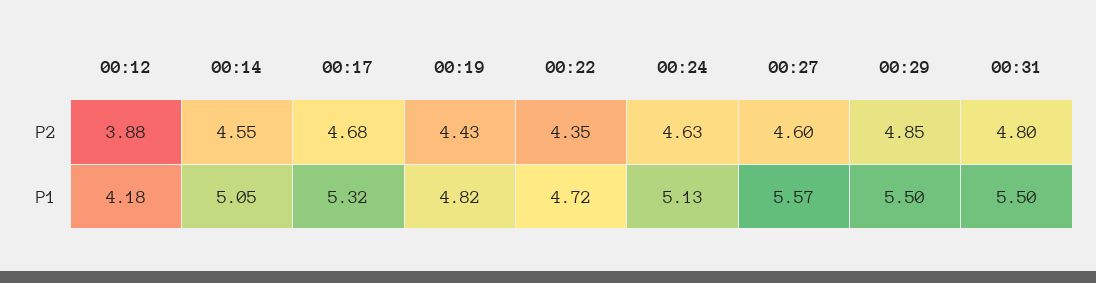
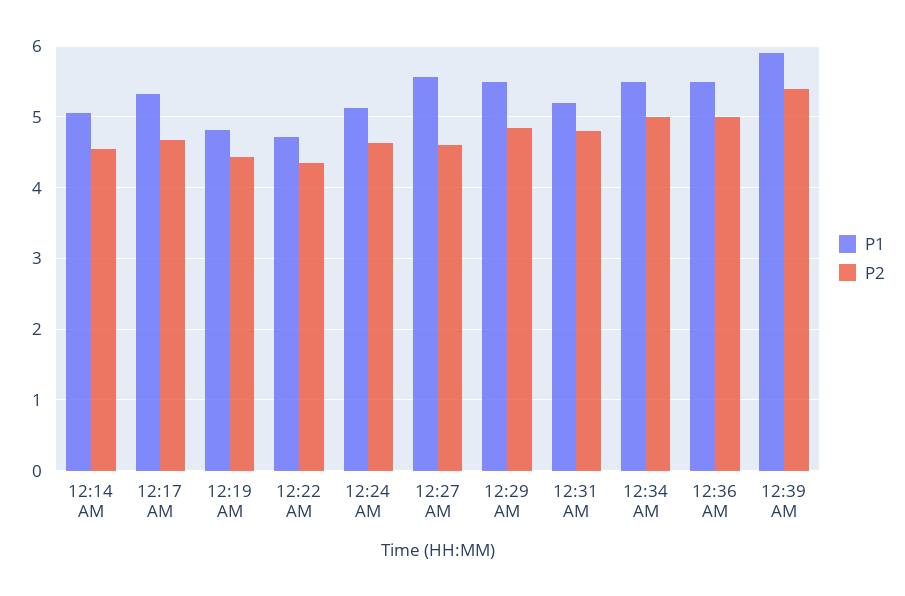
P2, 00:12: 3.88 -> none
P1, 00:12: 4.18 -> none
P1, 00:31: 5.5 -> 5.2
P1, 12:34 AM: none -> 5.5
P2, 12:34 AM: none -> 5
P1, 12:36 AM: none -> 5.5
P2, 12:36 AM: none -> 5
P1, 12:39 AM: none -> 5.9
P2, 12:39 AM: none -> 5.4

